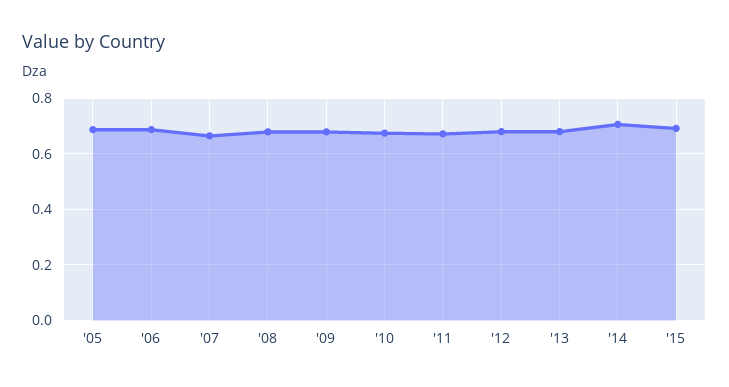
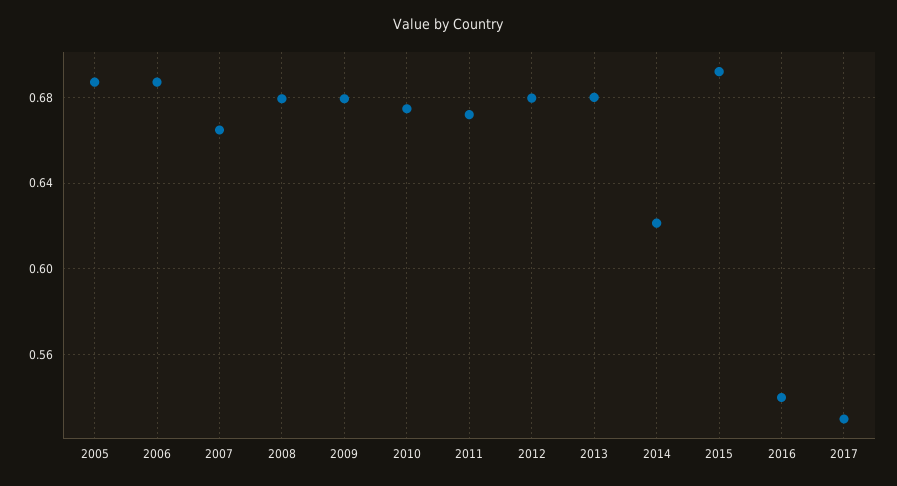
'14: 0.7 -> 0.62
2016: none -> 0.54
2017: none -> 0.53

